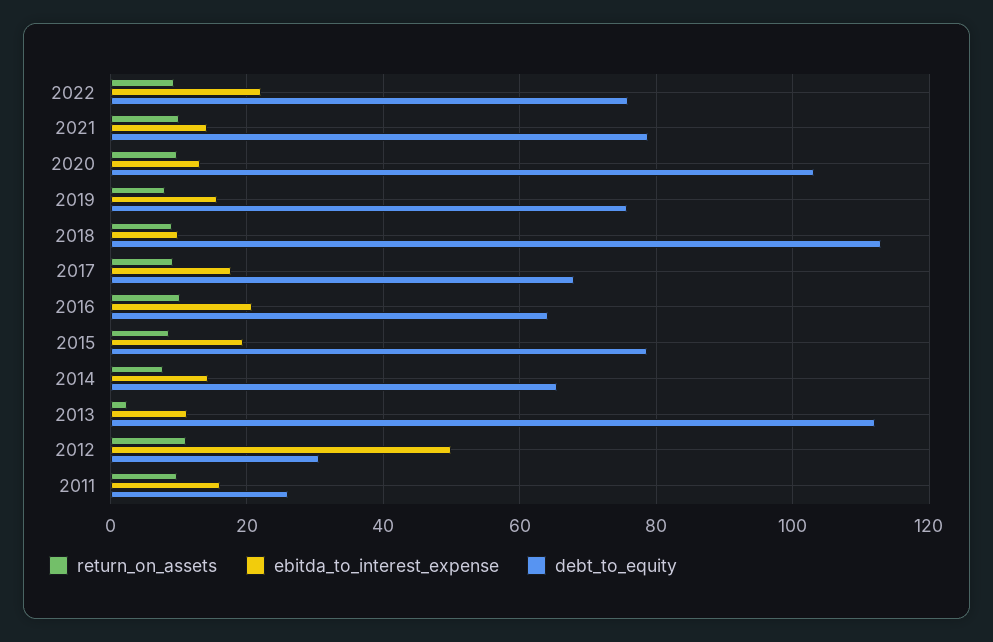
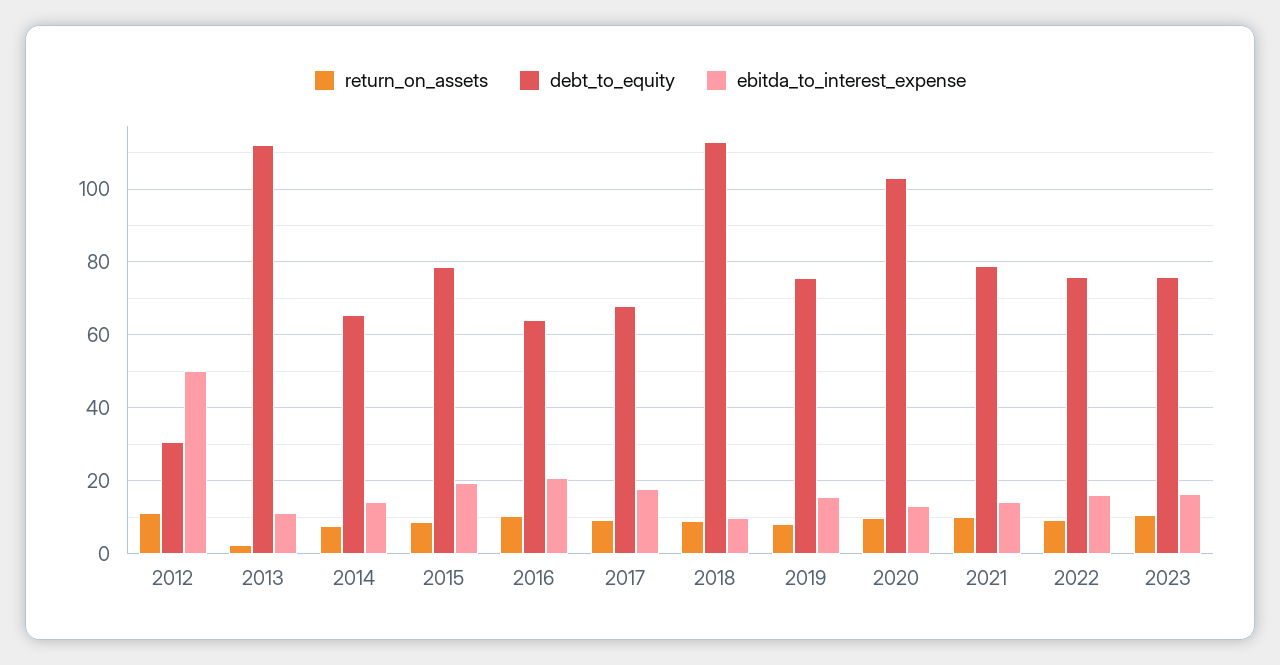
ebitda_to_interest_expense, 2022: 22 -> 16
return_on_assets, 2011: 10 -> none
ebitda_to_interest_expense, 2011: 16 -> none
debt_to_equity, 2011: 26 -> none
return_on_assets, 2023: none -> 10
debt_to_equity, 2023: none -> 76
ebitda_to_interest_expense, 2023: none -> 16

